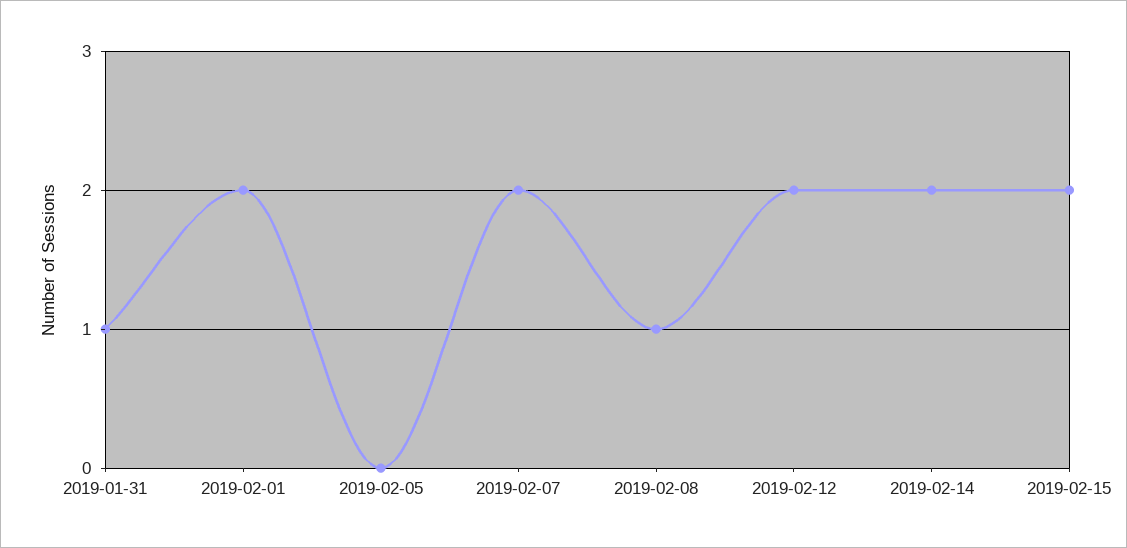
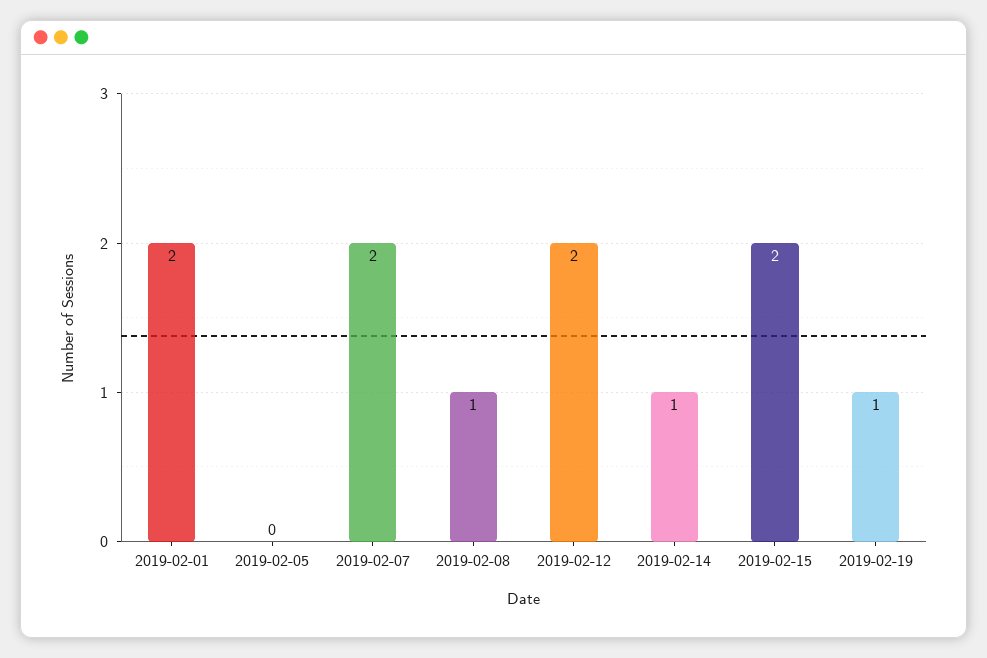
2019-01-31: 1 -> none
2019-02-14: 2 -> 1
2019-02-19: none -> 1

